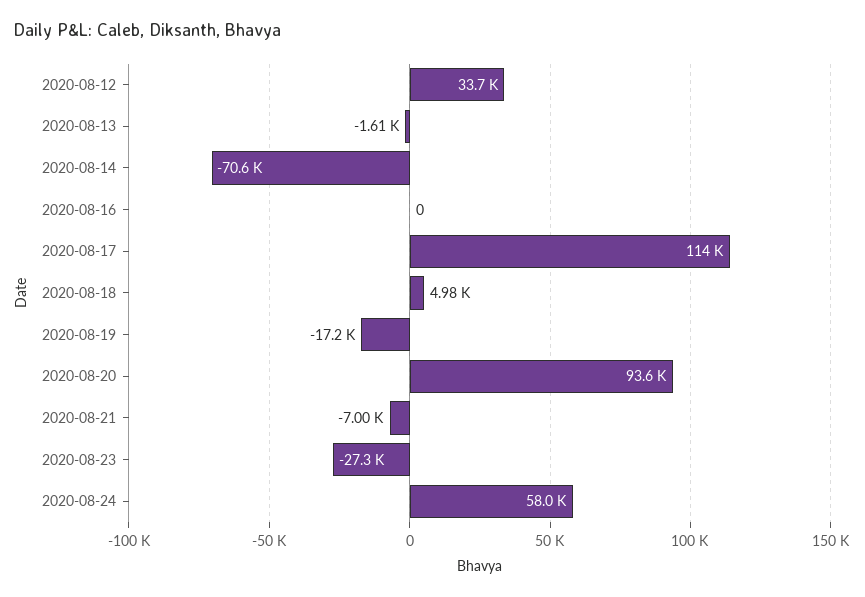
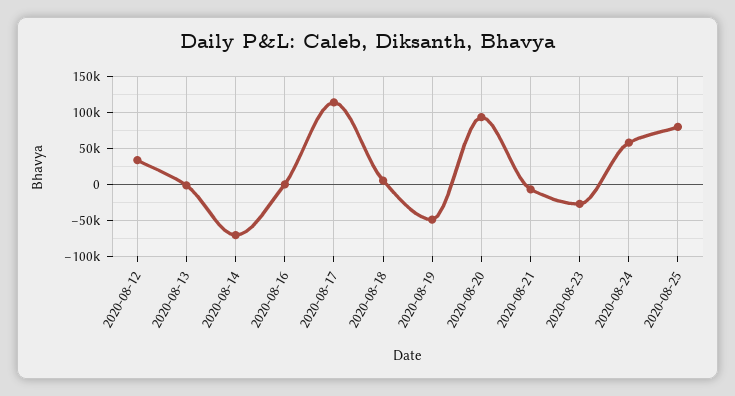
2020-08-19: -17200 -> -50000
2020-08-25: none -> 80000

